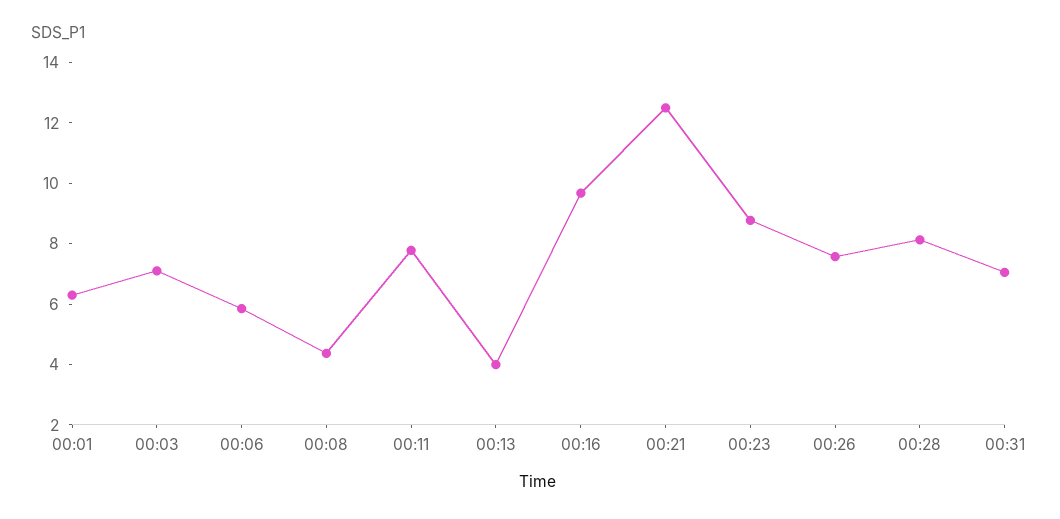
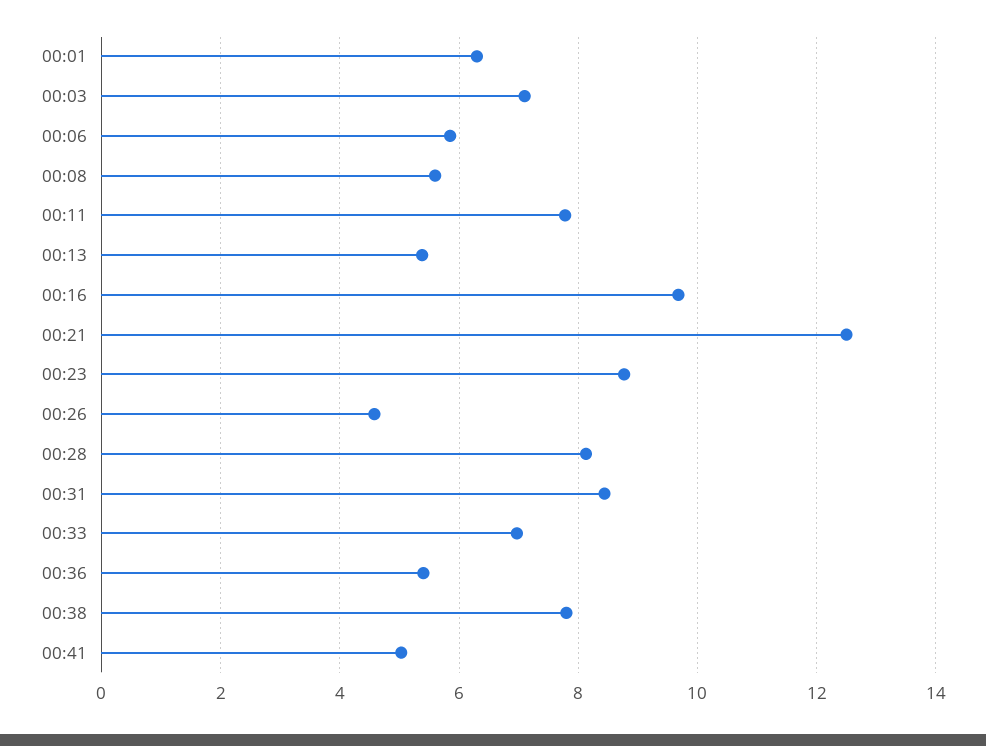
00:08: 4.5 -> 5.6
00:13: 4 -> 5.4
00:26: 7.5 -> 4.6
00:31: 7 -> 8.4
00:33: none -> 7
00:36: none -> 5.4
00:38: none -> 7.8
00:41: none -> 5

